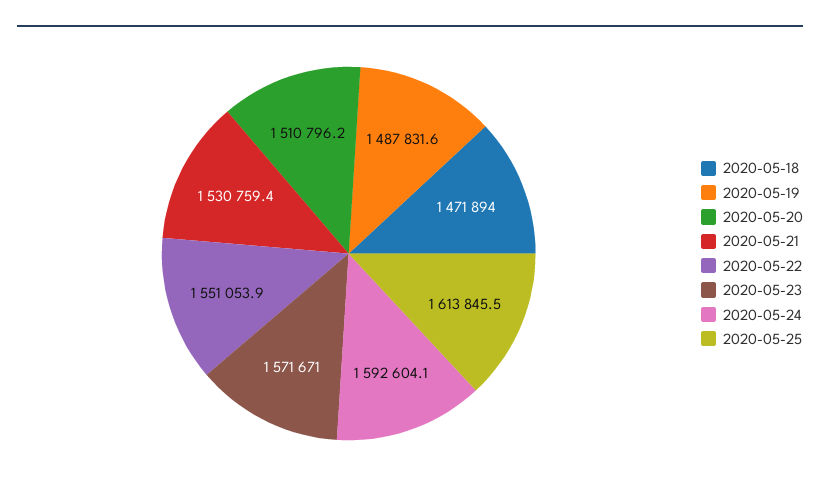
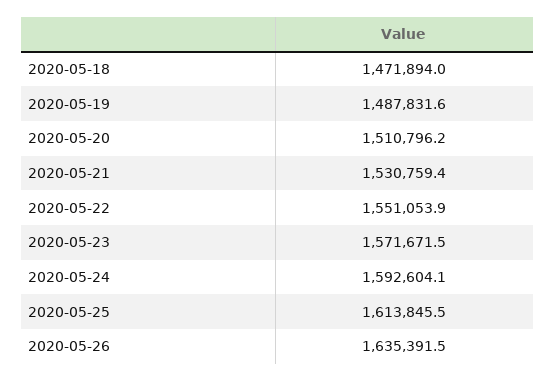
2020-05-23: 1571671 -> 1571671.5
2020-05-26: none -> 1635391.5

